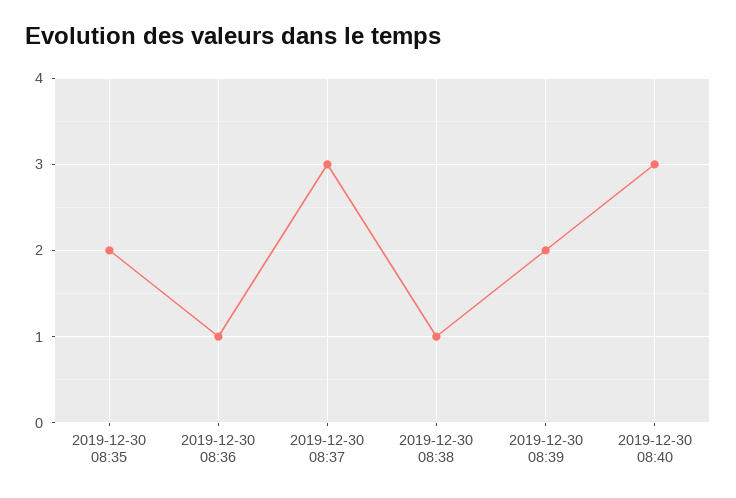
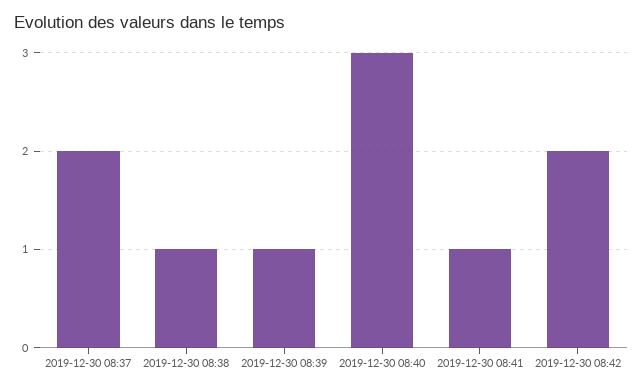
2019-12-30 08:35: 2 -> none
2019-12-30 08:36: 1 -> none
2019-12-30 08:37: 3 -> 2
2019-12-30 08:39: 2 -> 1
2019-12-30 08:41: none -> 1
2019-12-30 08:42: none -> 2

